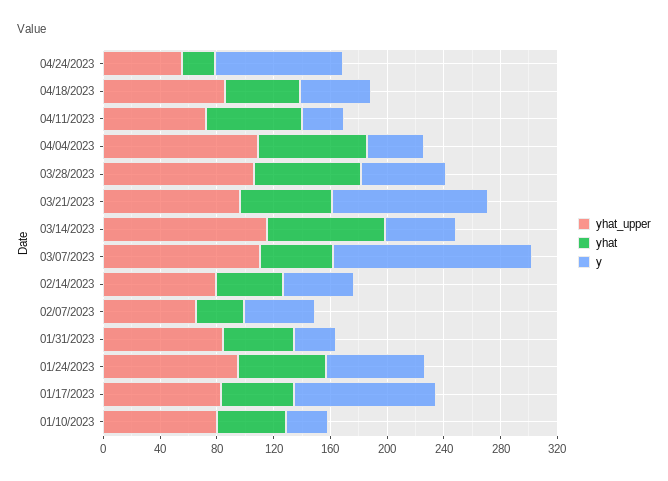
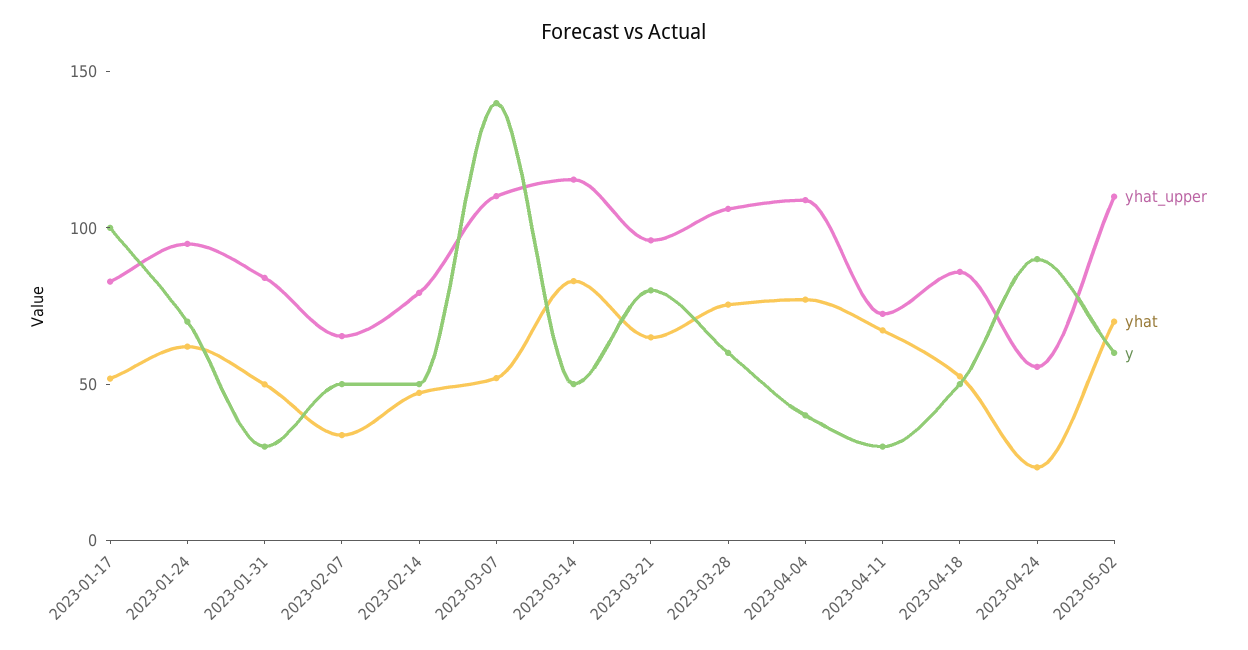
y, 03/21/2023: 110 -> 80
yhat_upper, 01/10/2023: 80 -> none
yhat, 01/10/2023: 50 -> none
y, 01/10/2023: 30 -> none
yhat_upper, 2023-05-02: none -> 110
yhat, 2023-05-02: none -> 70
y, 2023-05-02: none -> 60

